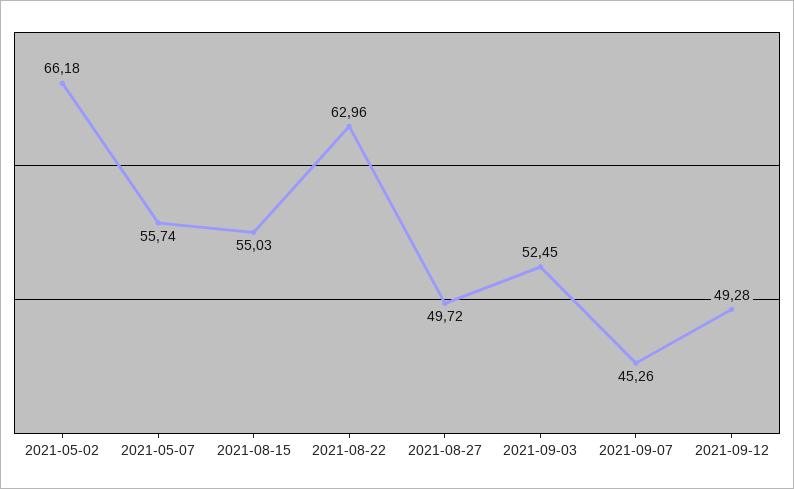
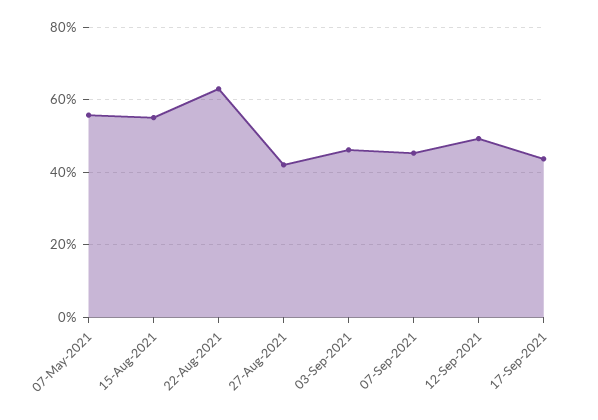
2021-05-02: 66.18 -> none
2021-08-27: 49.72 -> 42
2021-09-03: 52.45 -> 46
17-Sep-2021: none -> 44

